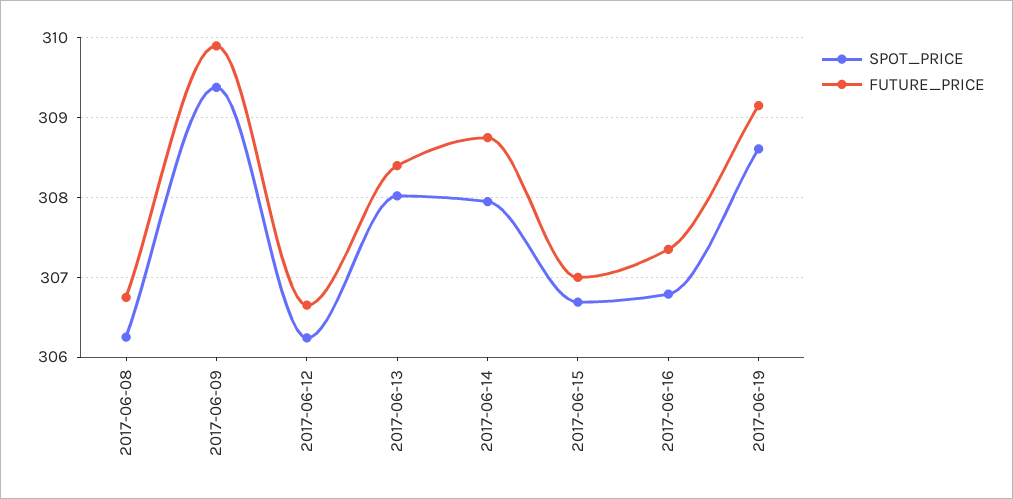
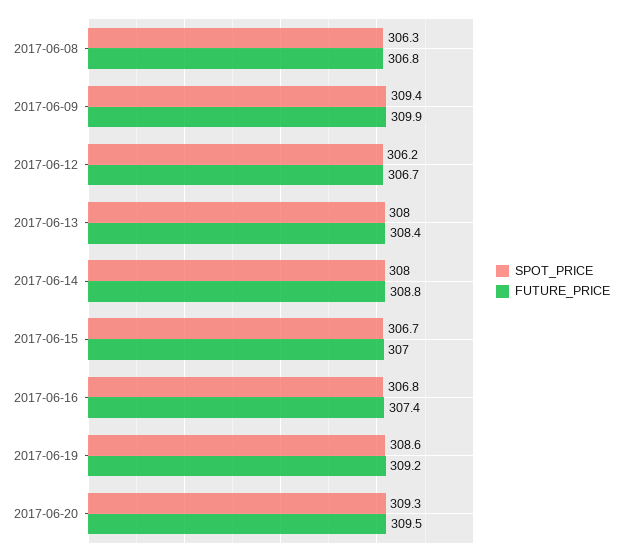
SPOT_PRICE, 2017-06-20: none -> 309.3
FUTURE_PRICE, 2017-06-20: none -> 309.5

